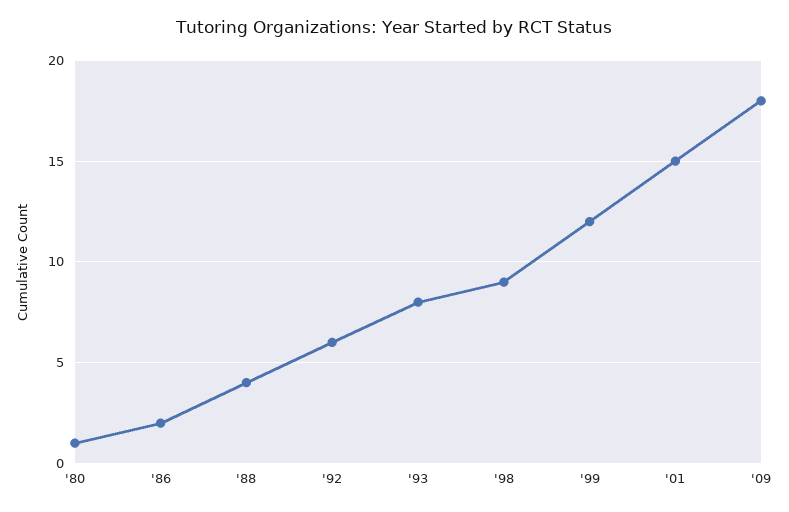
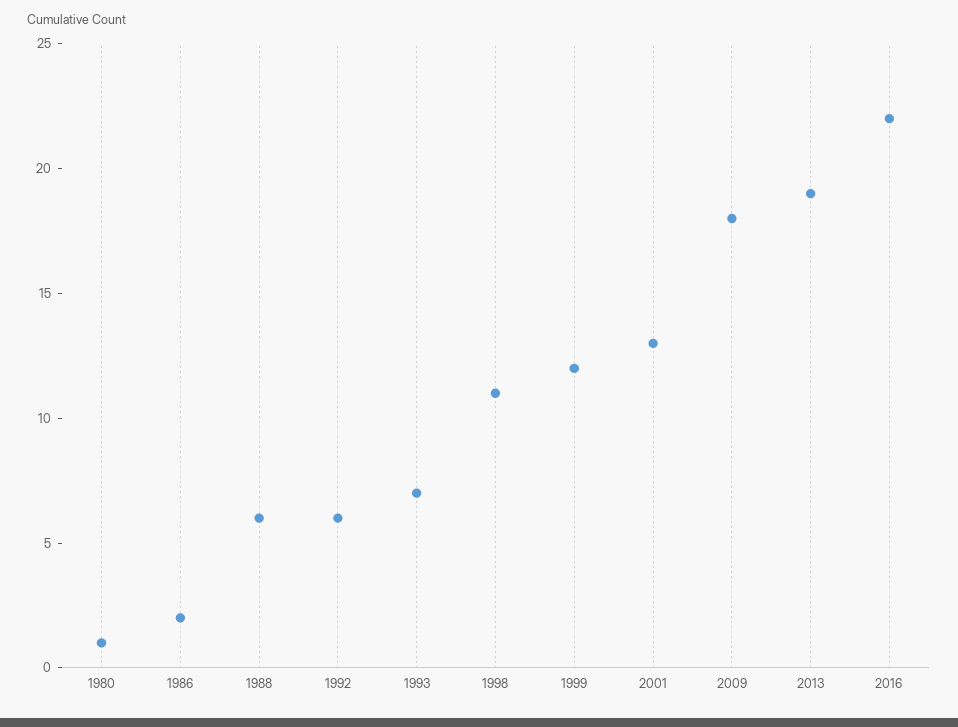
'88: 4 -> 6
'93: 8 -> 7
'98: 9 -> 11
'01: 15 -> 13
2013: none -> 19
2016: none -> 22

